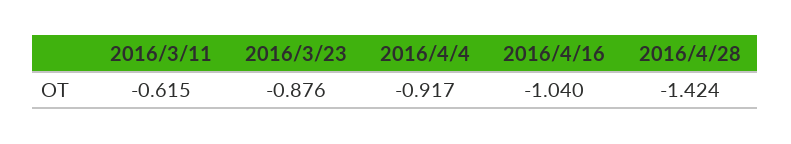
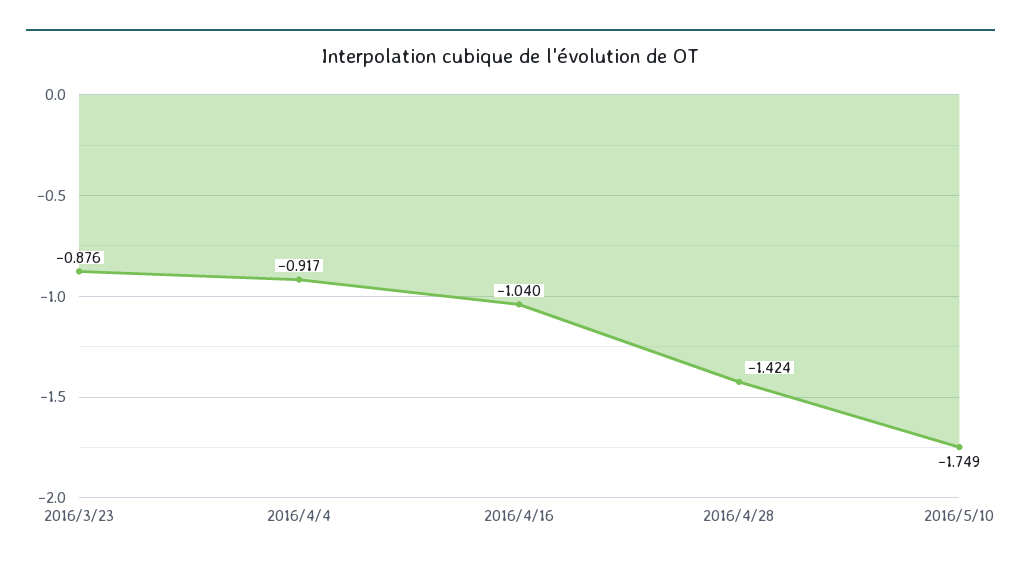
2016/3/11: -0.615 -> none
2016/5/10: none -> -1.749

